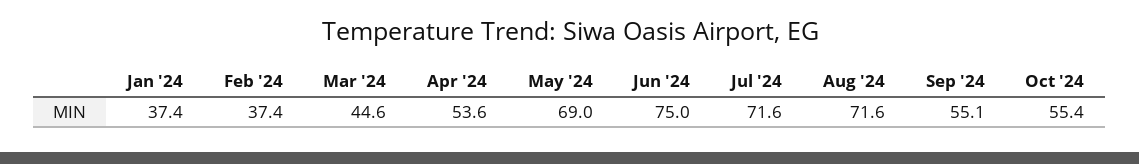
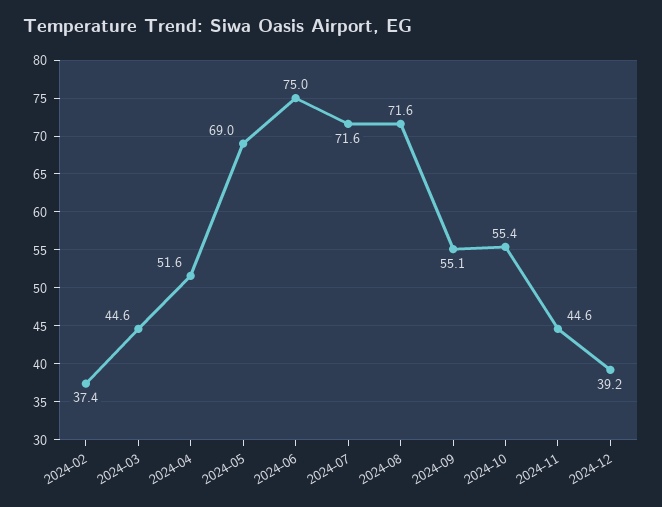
Jan '24: 37.4 -> none
Apr '24: 53.6 -> 51.6
2024-11: none -> 44.6
2024-12: none -> 39.2

